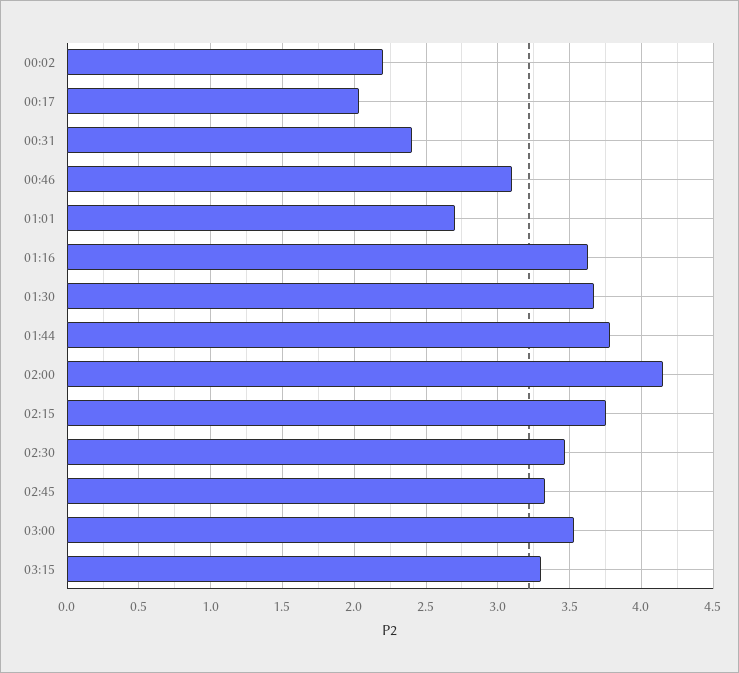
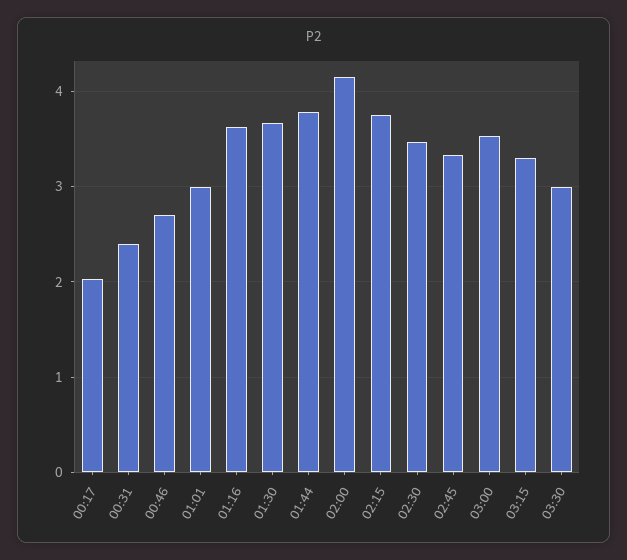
00:02: 2.2 -> none
00:46: 3.1 -> 2.7
01:01: 2.7 -> 3
03:30: none -> 3

